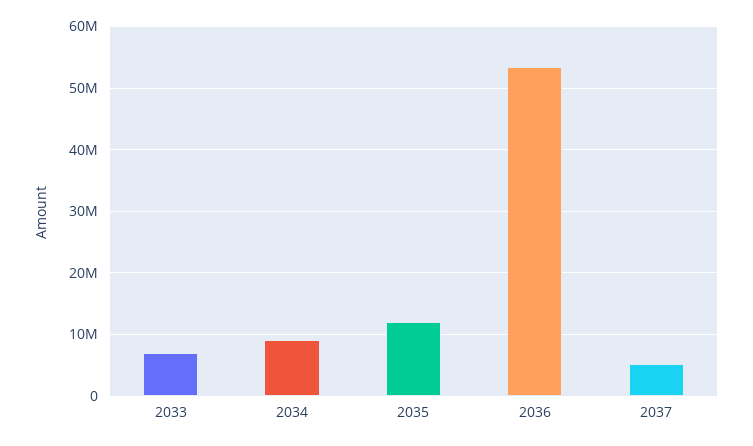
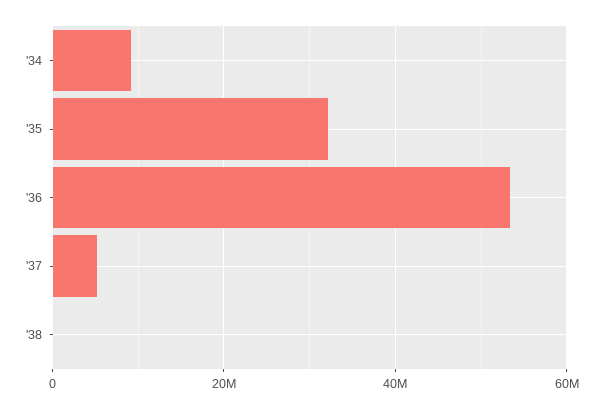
2033: 7000000 -> none
2035: 12000000 -> 32000000
'38: none -> 0

